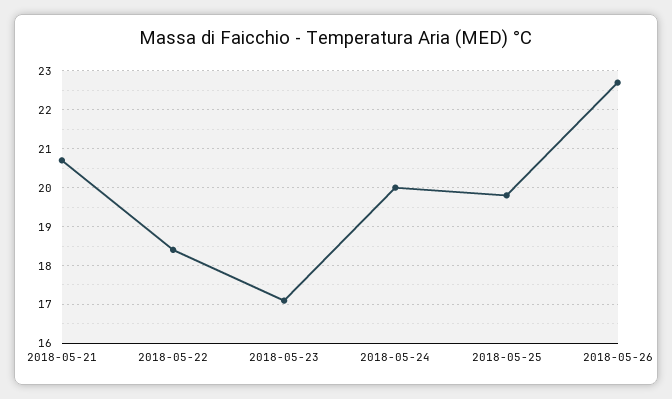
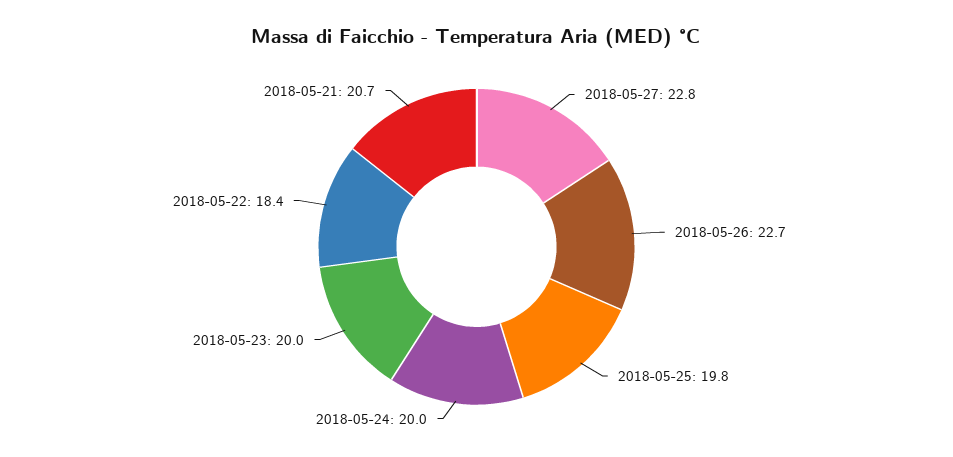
2018-05-23: 17 -> 20
2018-05-27: none -> 22.8

